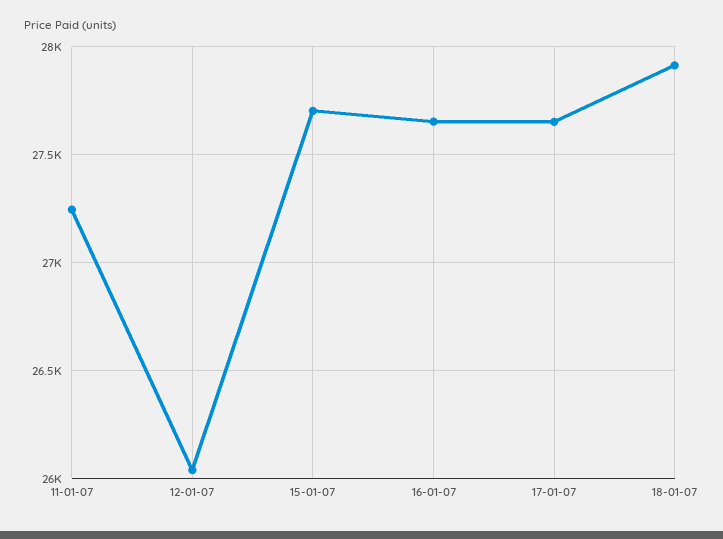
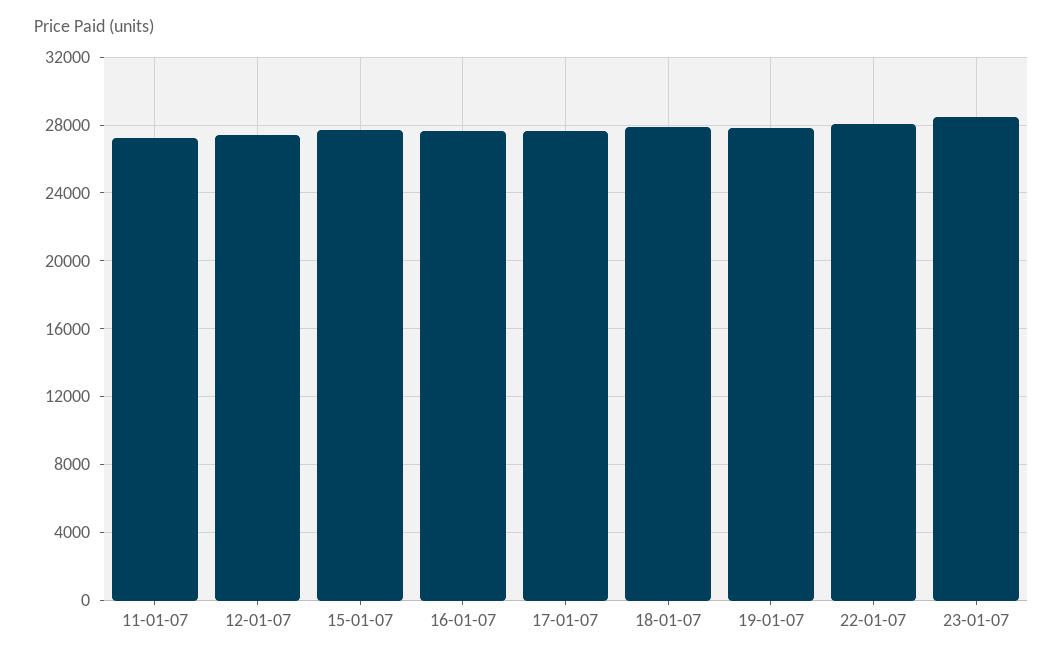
12-01-07: 26050 -> 27500
19-01-07: none -> 28000
22-01-07: none -> 28000
23-01-07: none -> 28500

